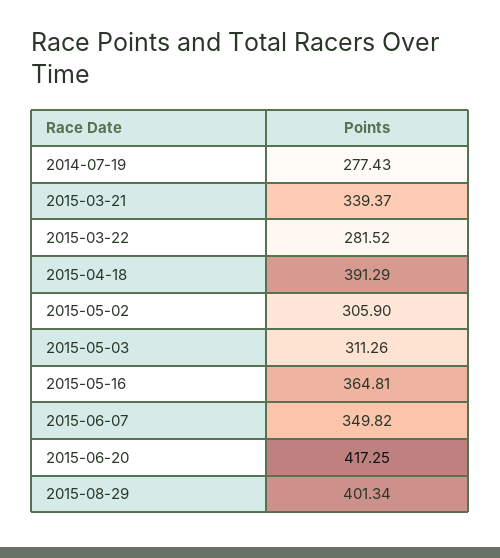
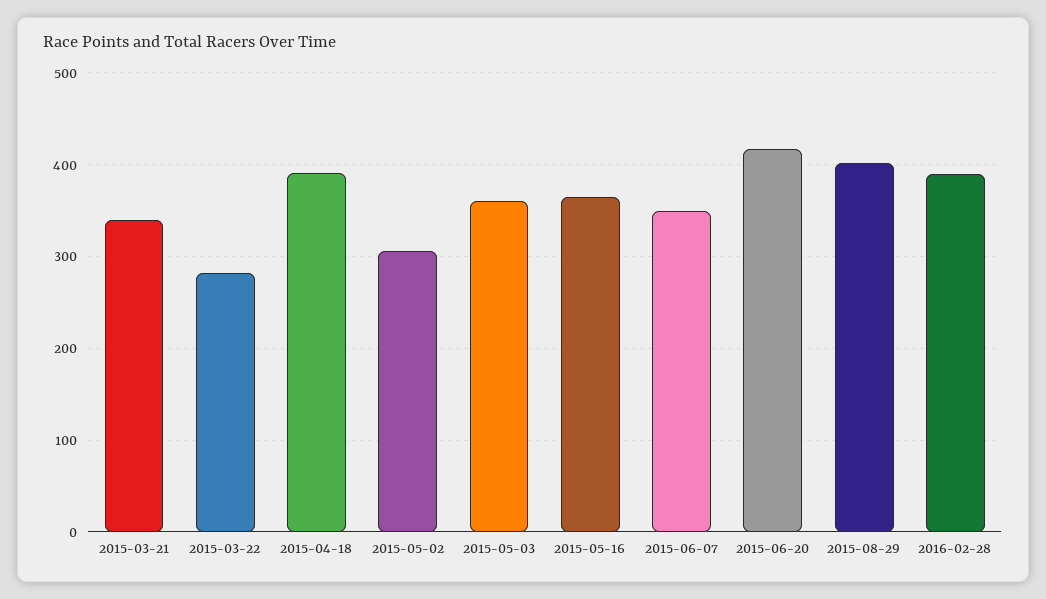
2014-07-19: 277.43 -> none
2015-05-03: 311.26 -> 360
2016-02-28: none -> 390

